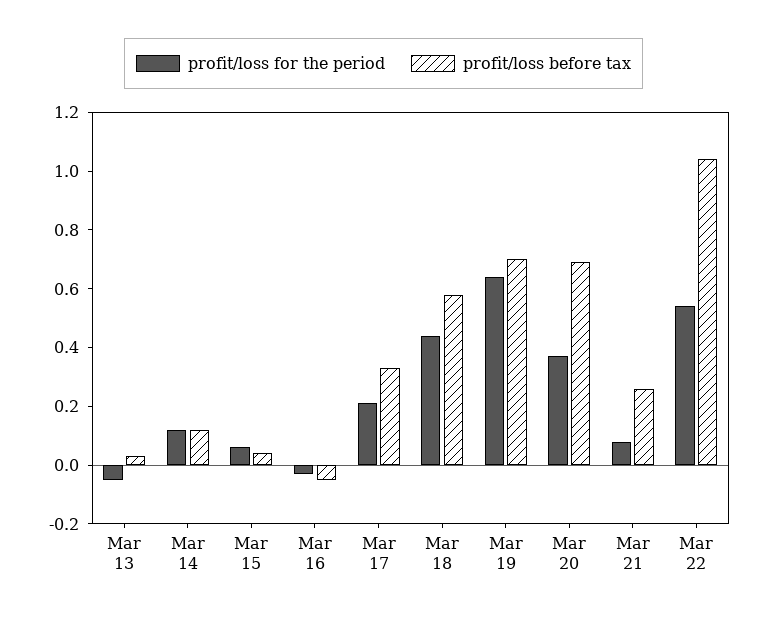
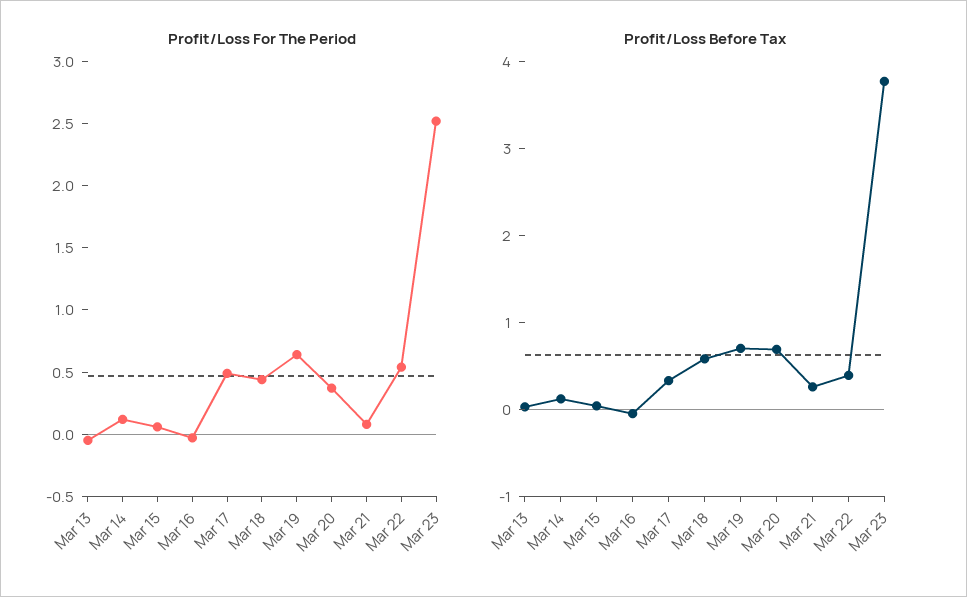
profit/loss for the period, Mar 17: 0.2 -> 0.5
profit/loss before tax, Mar 22: 1.05 -> 0.4
profit/loss for the period, Mar 23: none -> 2.5
profit/loss before tax, Mar 23: none -> 3.8

